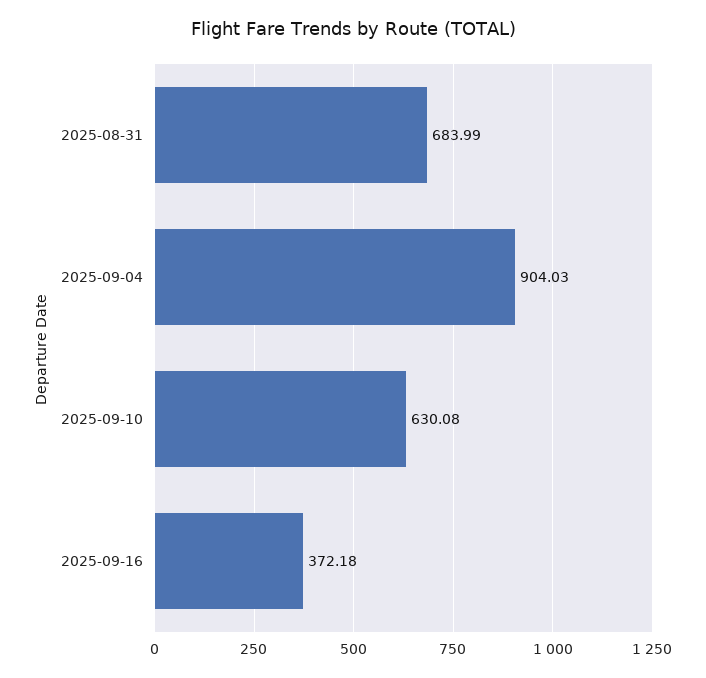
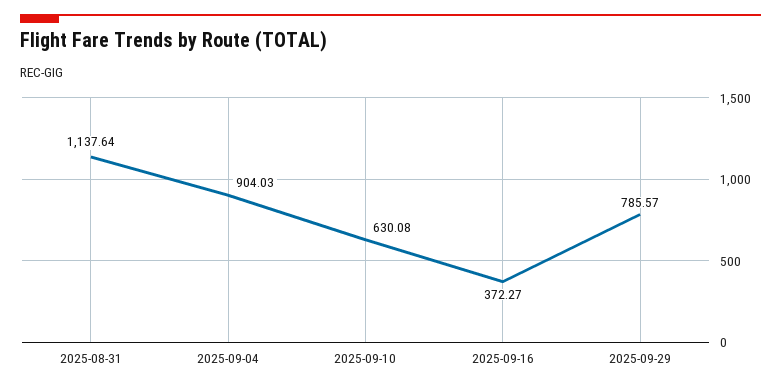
2025-08-31: 683.99 -> 1137.64
2025-09-16: 372.18 -> 372.27
2025-09-29: none -> 785.57

